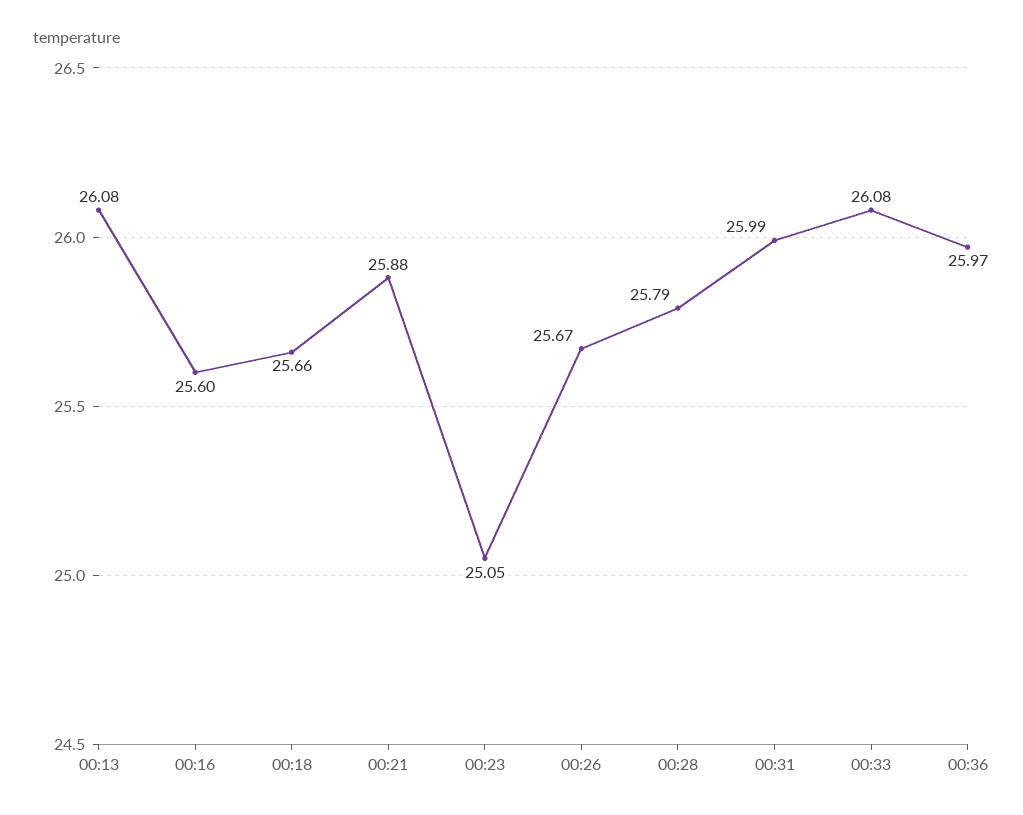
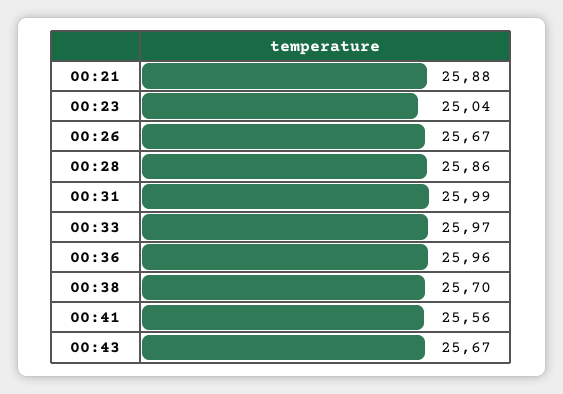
00:13: 26.08 -> none
00:16: 25.6 -> none
00:18: 25.66 -> none
00:23: 25.05 -> 25.04
00:28: 25.79 -> 25.86
00:33: 26.08 -> 25.97
00:36: 25.97 -> 25.96
00:38: none -> 25.7
00:41: none -> 25.56
00:43: none -> 25.67

